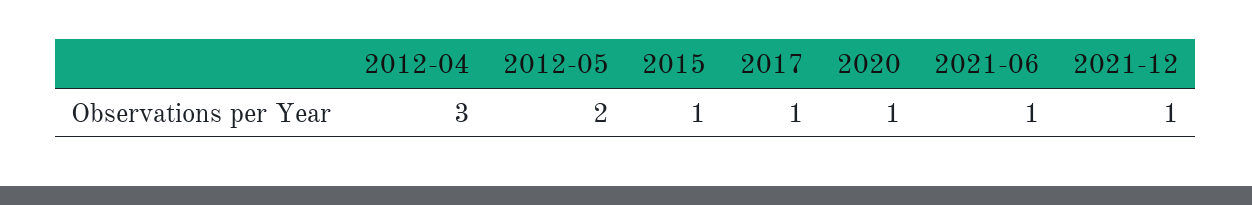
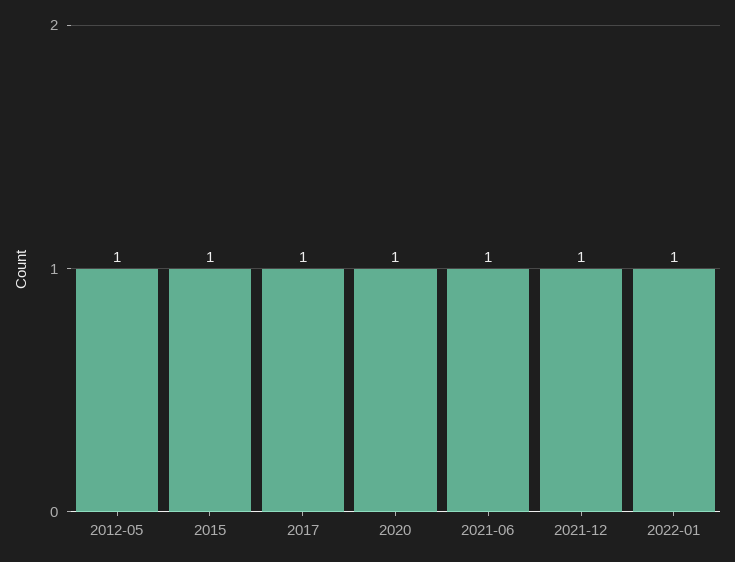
2012-04: 3 -> none
2012-05: 2 -> 1
2022-01: none -> 1

